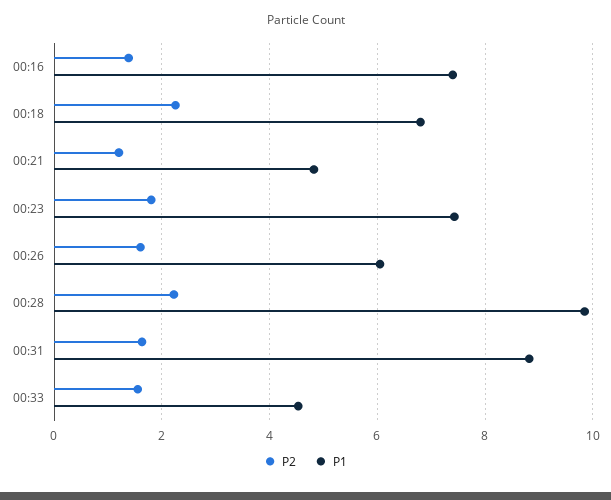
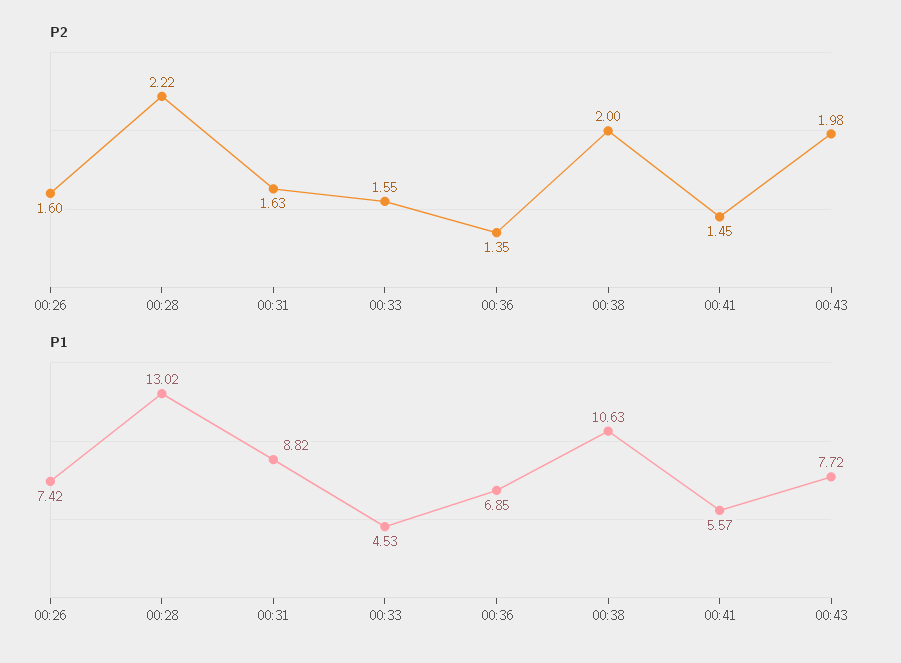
P2, 00:16: 1.4 -> none
P1, 00:16: 7.4 -> none
P2, 00:18: 2.2 -> none
P1, 00:18: 6.8 -> none
P2, 00:21: 1.2 -> none
P1, 00:21: 4.8 -> none
P2, 00:23: 1.8 -> none
P1, 00:23: 7.4 -> none
P1, 00:26: 6 -> 7.42
P1, 00:28: 9.8 -> 13.02
P2, 00:36: none -> 1.35
P2, 00:38: none -> 2
P2, 00:41: none -> 1.45
P2, 00:43: none -> 1.98
P1, 00:36: none -> 6.85
P1, 00:38: none -> 10.63
P1, 00:41: none -> 5.57
P1, 00:43: none -> 7.72

